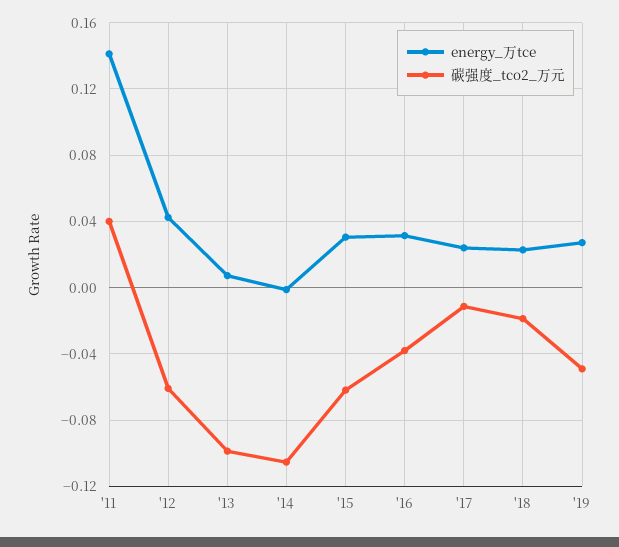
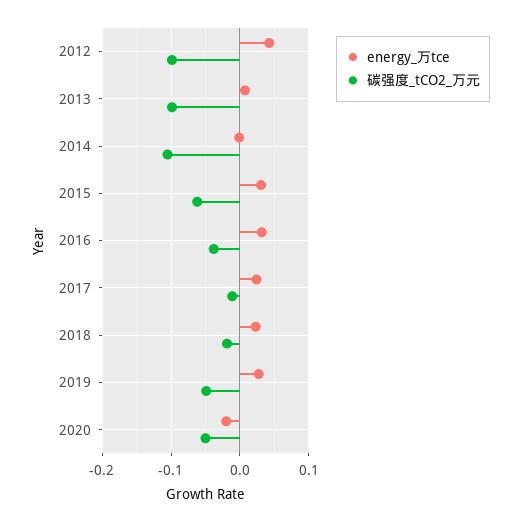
energy_万tce, '11: 0.14 -> none
碳强度_tco2_万元, '11: 0.04 -> none
碳强度_tco2_万元, '12: -0.06 -> -0.1
energy_万tce, 2020: none -> -0.02
碳强度_tco2_万元, 2020: none -> -0.05

